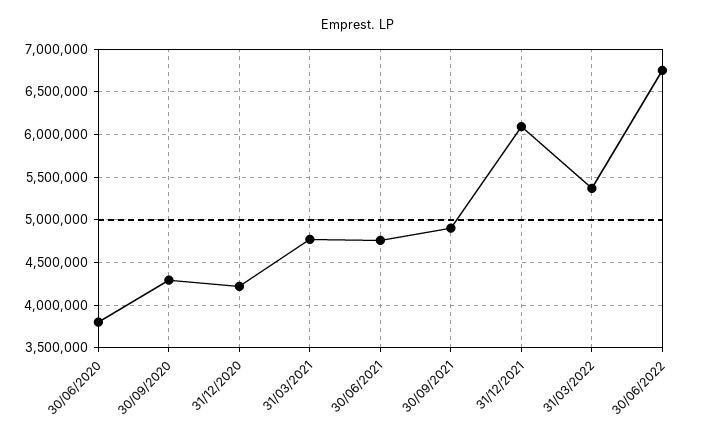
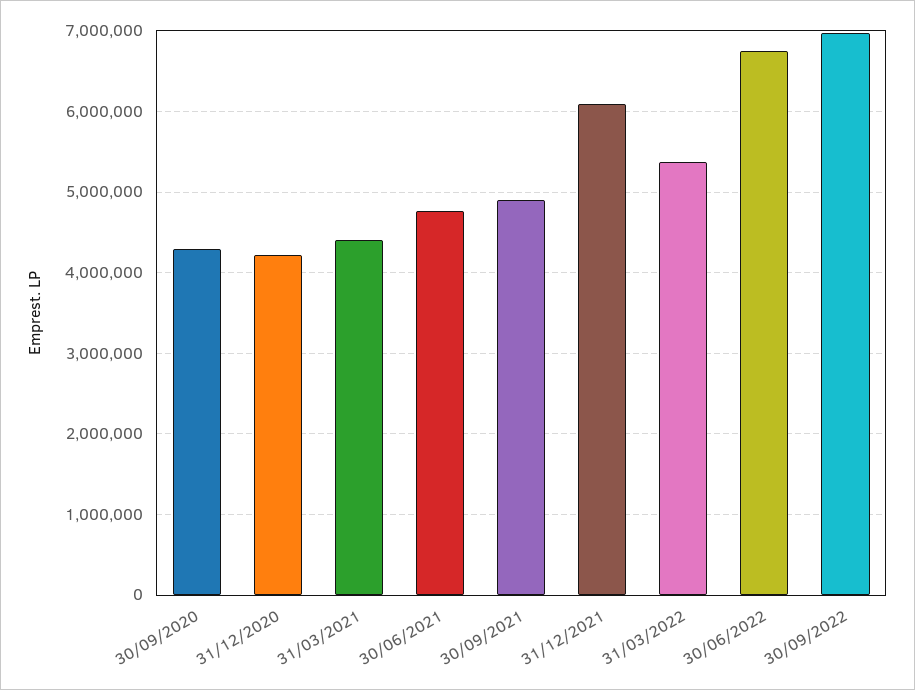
30/06/2020: 3800000 -> none
31/03/2021: 4800000 -> 4400000
30/09/2022: none -> 7000000

